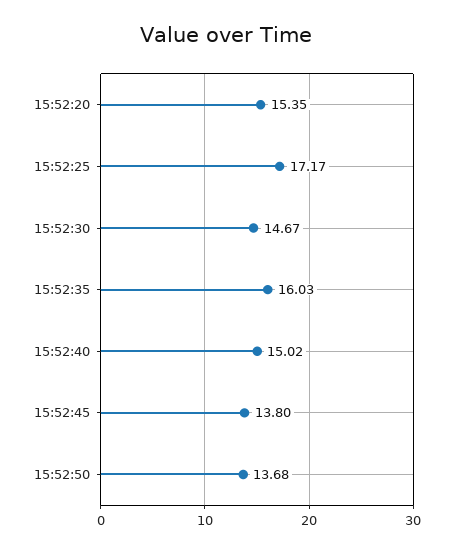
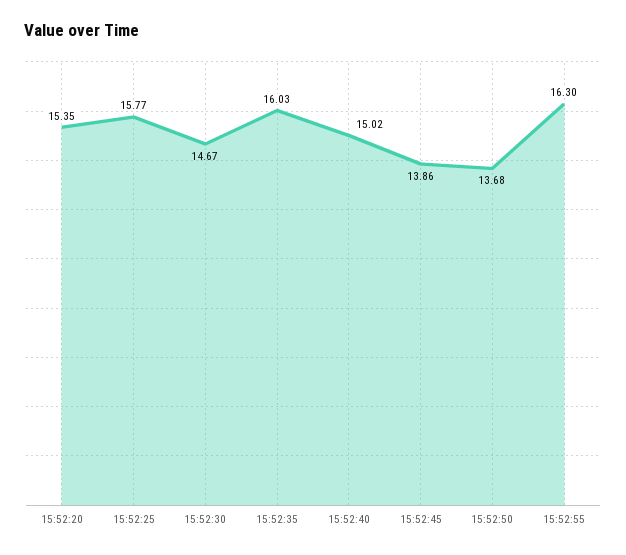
15:52:25: 17.17 -> 15.77
15:52:45: 13.8 -> 13.86
15:52:55: none -> 16.3

